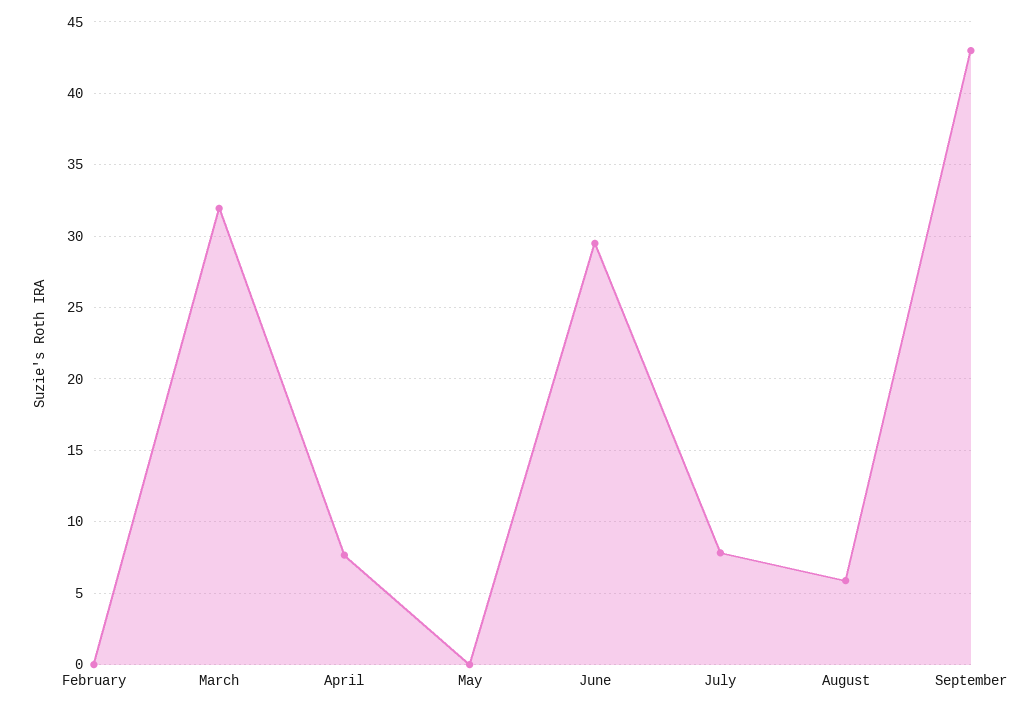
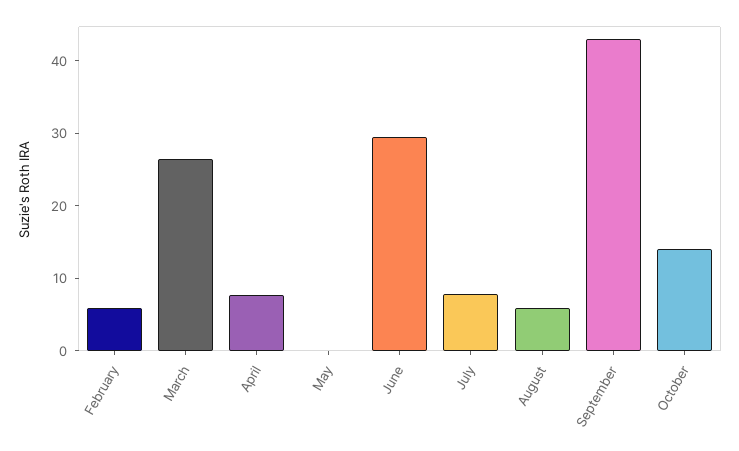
February: 0 -> 6
March: 32 -> 26
October: none -> 14

